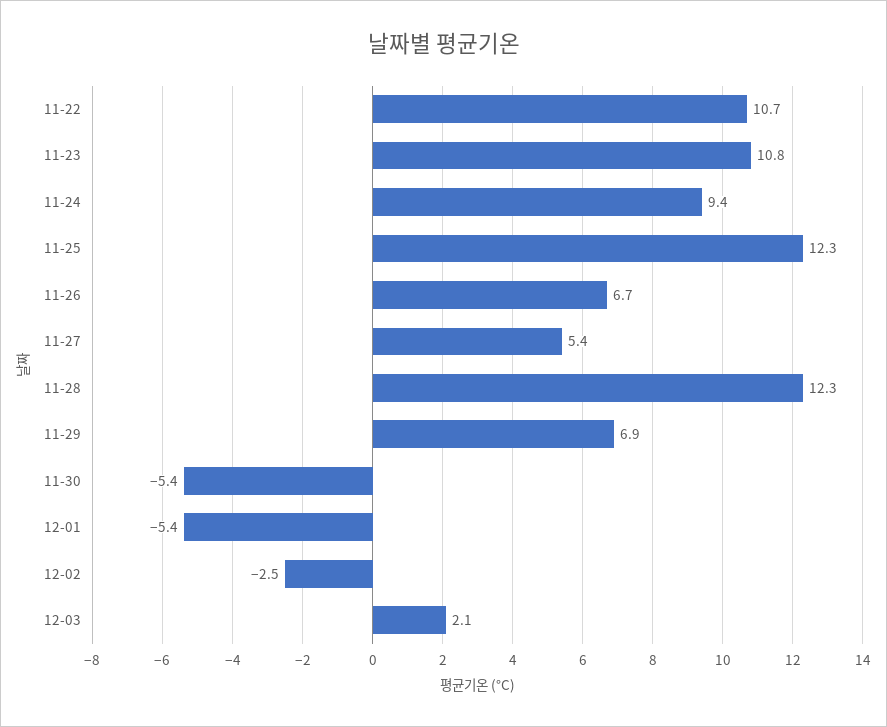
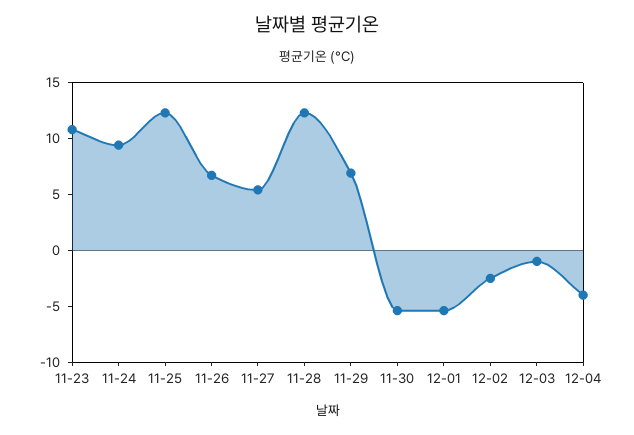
11-22: 10.7 -> none
12-03: 2.1 -> -1
12-04: none -> -4

